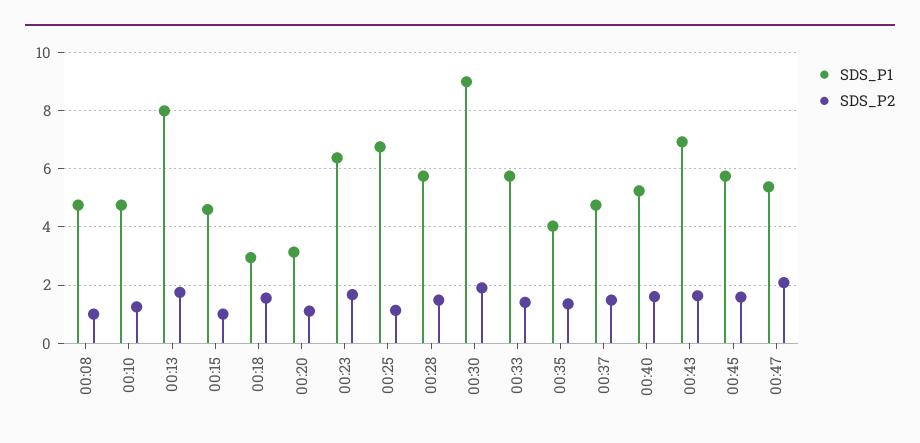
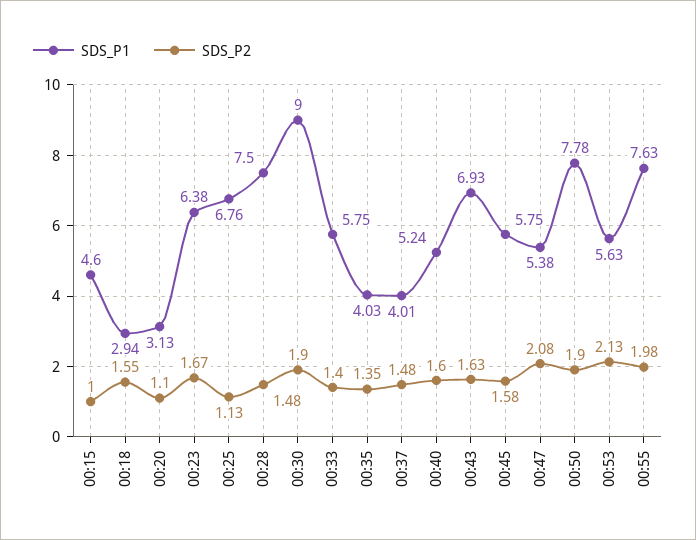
SDS_P1, 00:08: 4.75 -> none
SDS_P2, 00:08: 1 -> none
SDS_P1, 00:10: 4.75 -> none
SDS_P2, 00:10: 1.25 -> none
SDS_P1, 00:13: 8 -> none
SDS_P2, 00:13: 1.75 -> none
SDS_P1, 00:28: 5.75 -> 7.5
SDS_P1, 00:37: 4.75 -> 4.01
SDS_P1, 00:50: none -> 7.78
SDS_P2, 00:50: none -> 1.9
SDS_P1, 00:53: none -> 5.63
SDS_P2, 00:53: none -> 2.13
SDS_P1, 00:55: none -> 7.63
SDS_P2, 00:55: none -> 1.98

